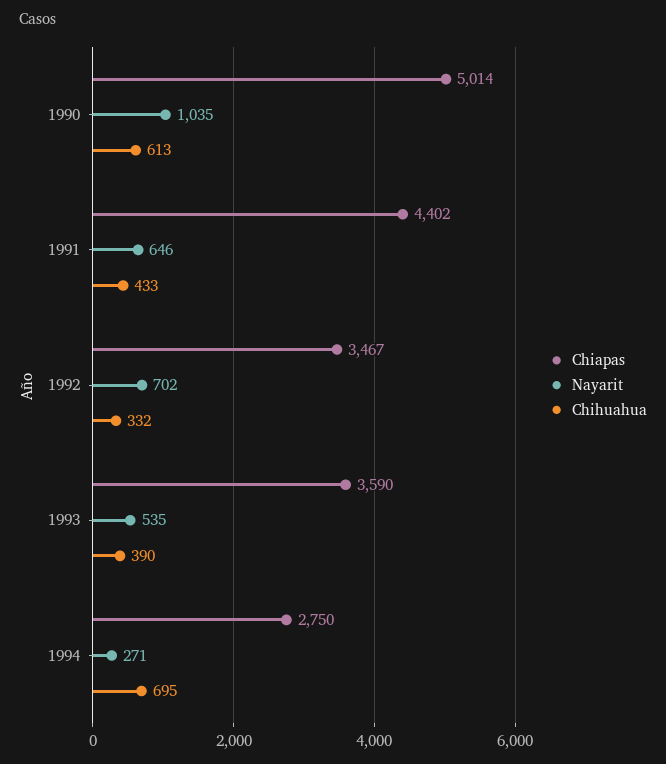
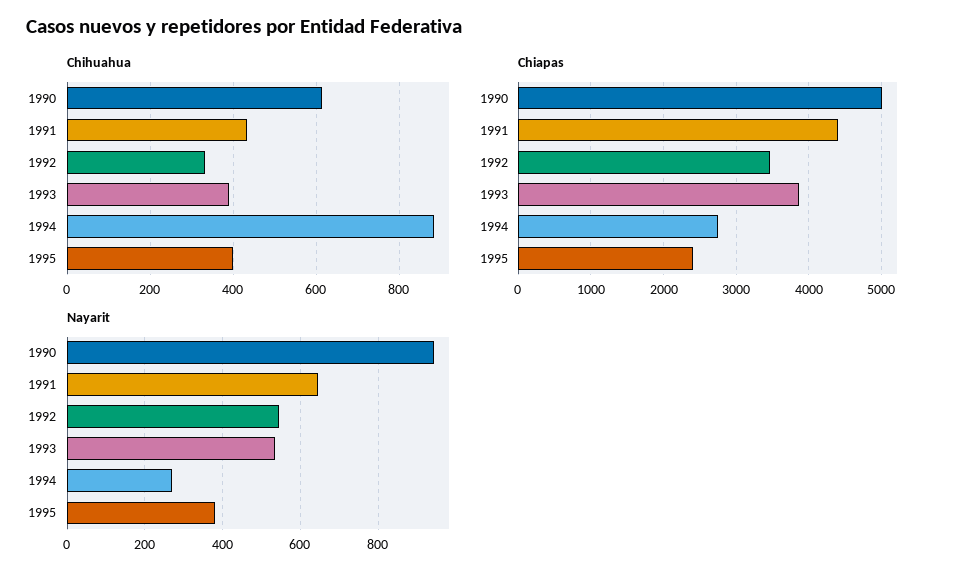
Nayarit, 1990: 1035 -> 940
Nayarit, 1992: 702 -> 540
Chiapas, 1993: 3590 -> 3900
Chihuahua, 1994: 695 -> 880
Chihuahua, 1995: none -> 400
Chiapas, 1995: none -> 2400
Nayarit, 1995: none -> 380

